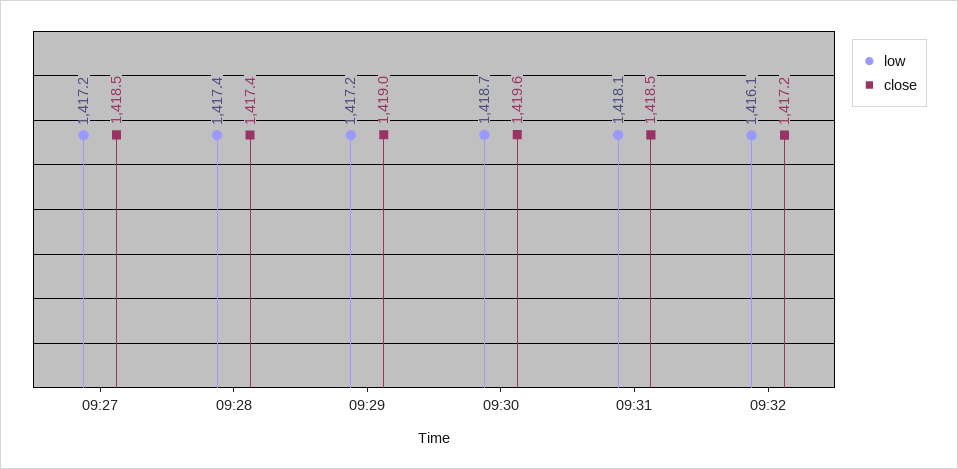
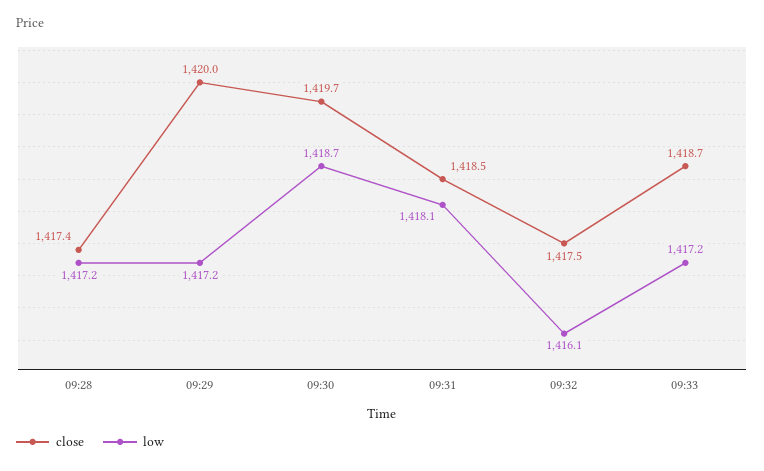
low, 09:27: 1417.2 -> none
close, 09:27: 1418.5 -> none
low, 09:28: 1417.4 -> 1417.2
close, 09:29: 1419 -> 1420
close, 09:30: 1419.6 -> 1419.7
close, 09:32: 1417.2 -> 1417.5
close, 09:33: none -> 1418.7
low, 09:33: none -> 1417.2

